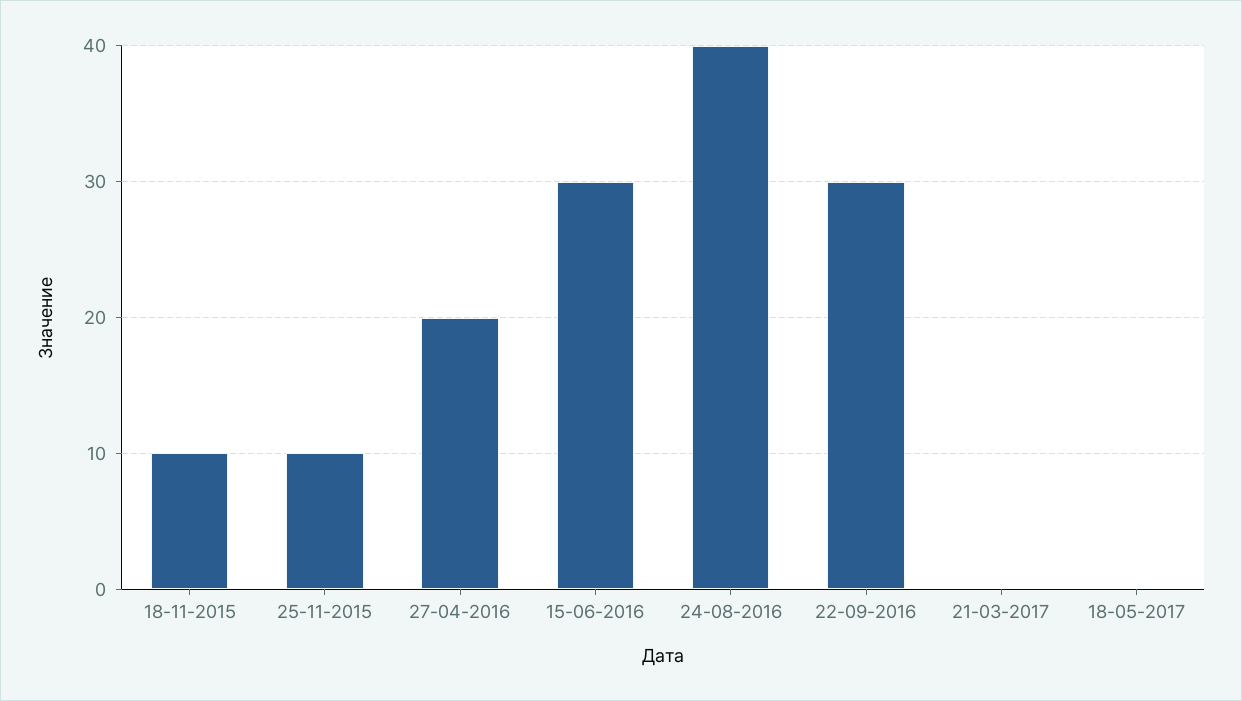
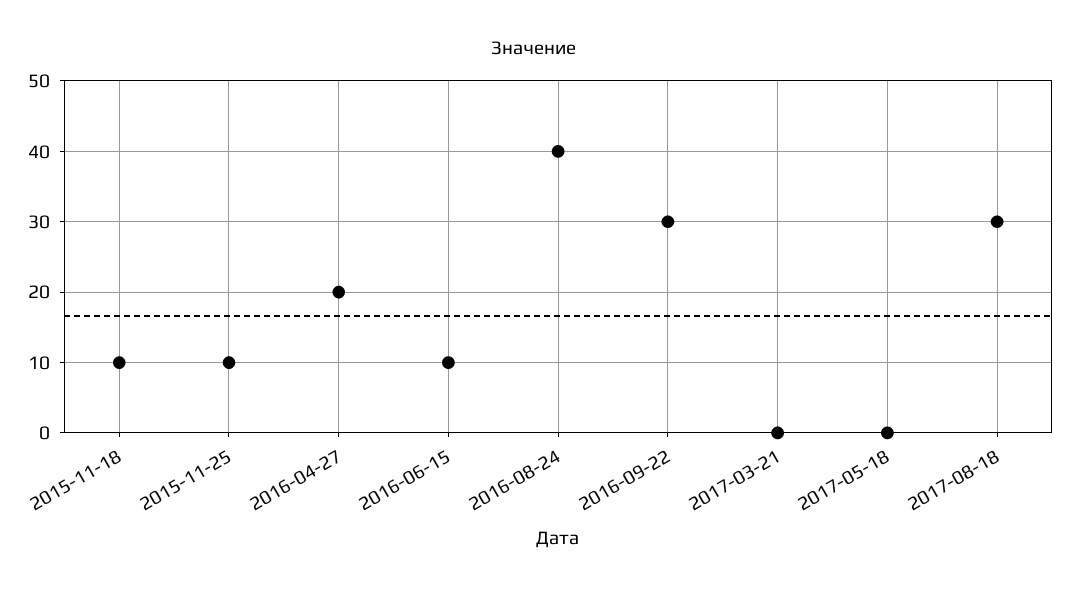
15-06-2016: 30 -> 10
2017-08-18: none -> 30

